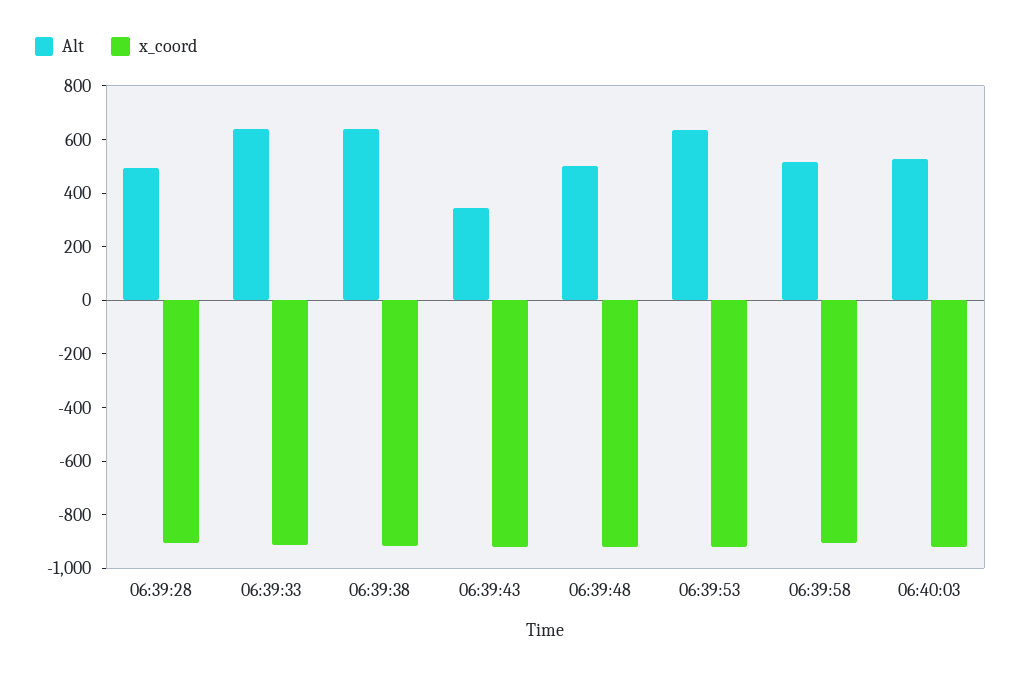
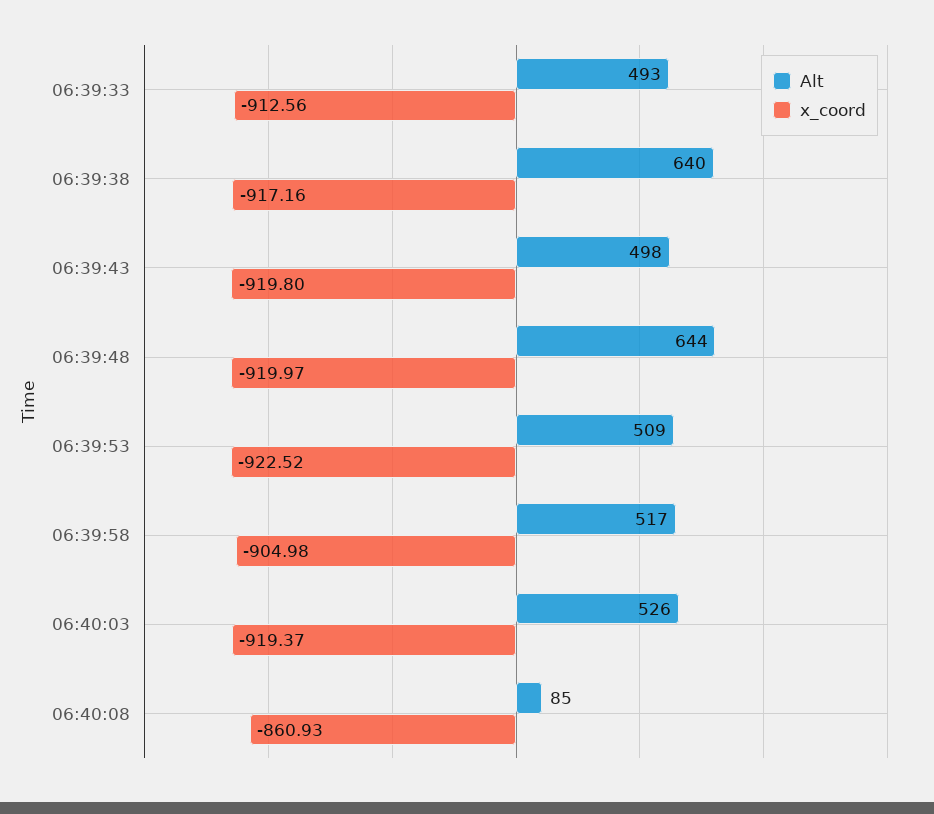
Alt, 06:39:28: 500 -> none
x_coord, 06:39:28: -900 -> none
Alt, 06:39:33: 650 -> 493
Alt, 06:39:43: 350 -> 498
Alt, 06:39:48: 500 -> 644
Alt, 06:39:53: 650 -> 509
Alt, 06:40:08: none -> 85
x_coord, 06:40:08: none -> -860.93

